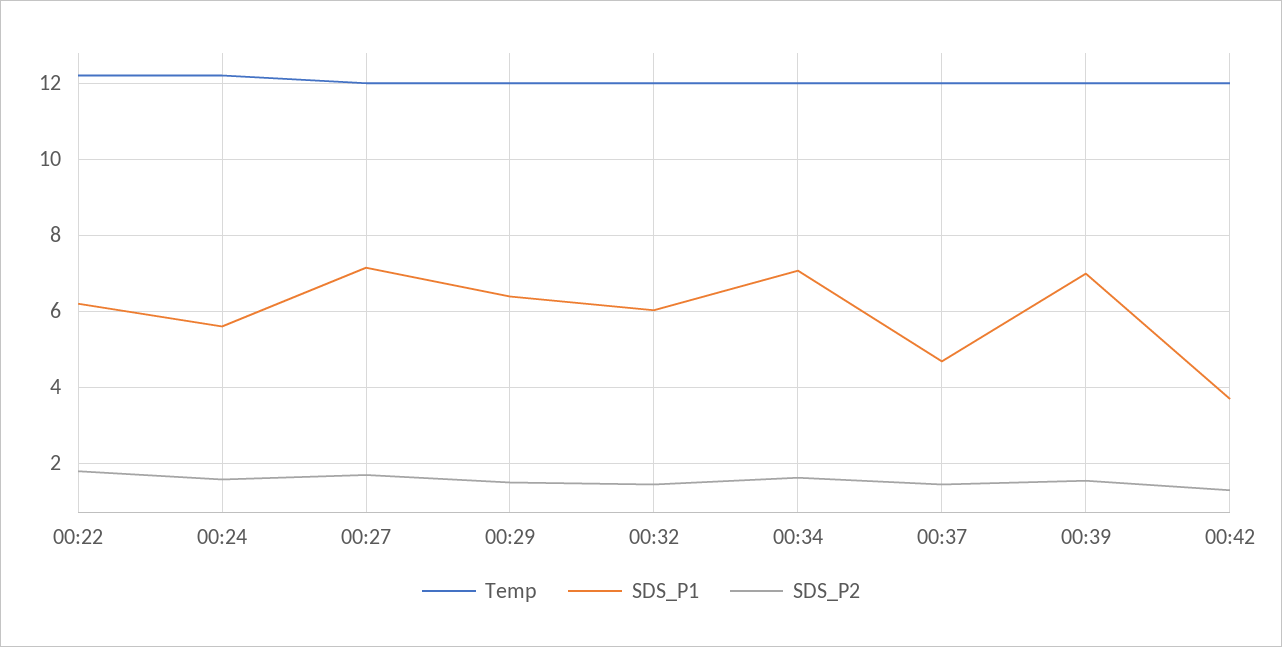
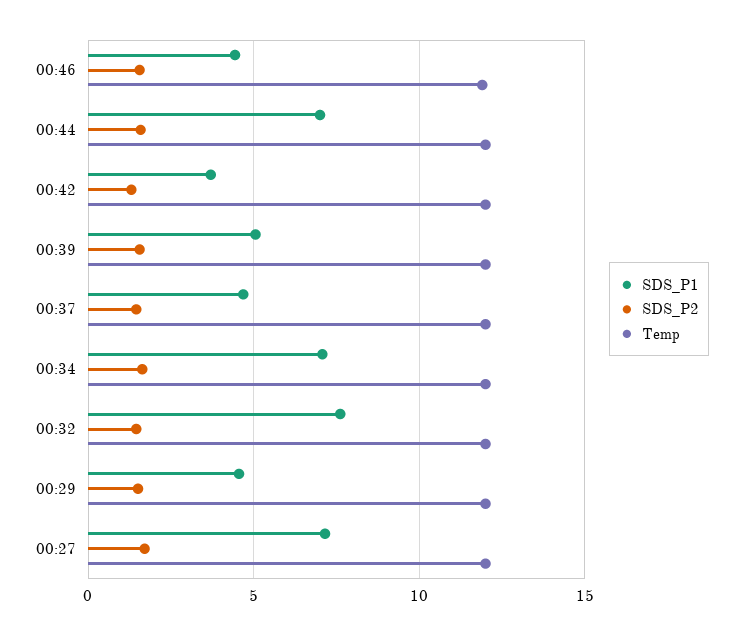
Temp, 00:22: 12.2 -> none
SDS_P1, 00:22: 6.2 -> none
SDS_P2, 00:22: 1.8 -> none
Temp, 00:24: 12.2 -> none
SDS_P1, 00:24: 5.6 -> none
SDS_P2, 00:24: 1.6 -> none
SDS_P1, 00:29: 6.4 -> 4.5
SDS_P1, 00:32: 6 -> 7.5
SDS_P1, 00:39: 7 -> 5
SDS_P1, 00:46: none -> 4.5
SDS_P2, 00:46: none -> 1.5
Temp, 00:46: none -> 12
SDS_P1, 00:44: none -> 7
SDS_P2, 00:44: none -> 1.5
Temp, 00:44: none -> 12

